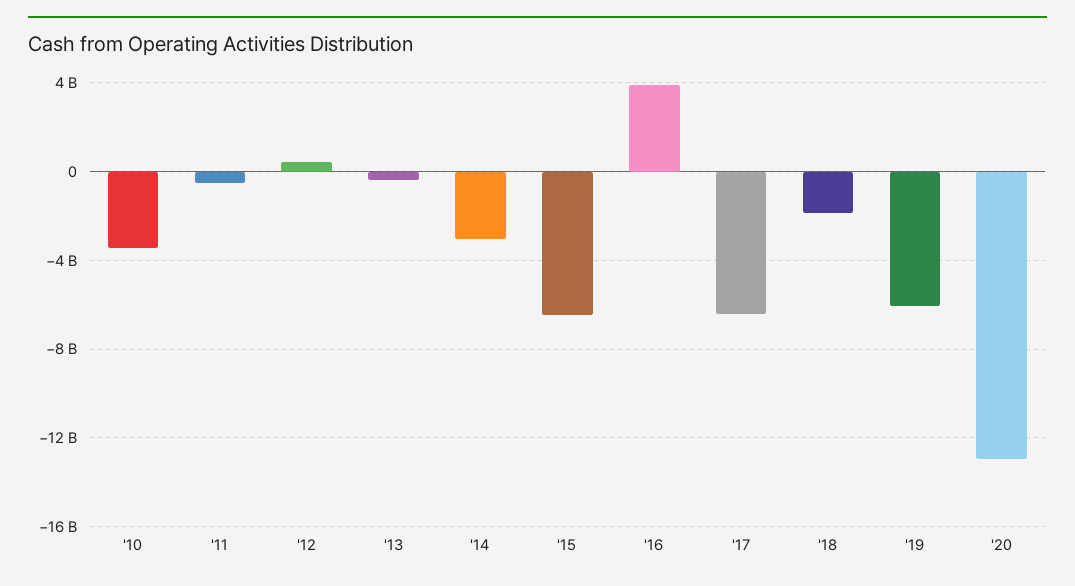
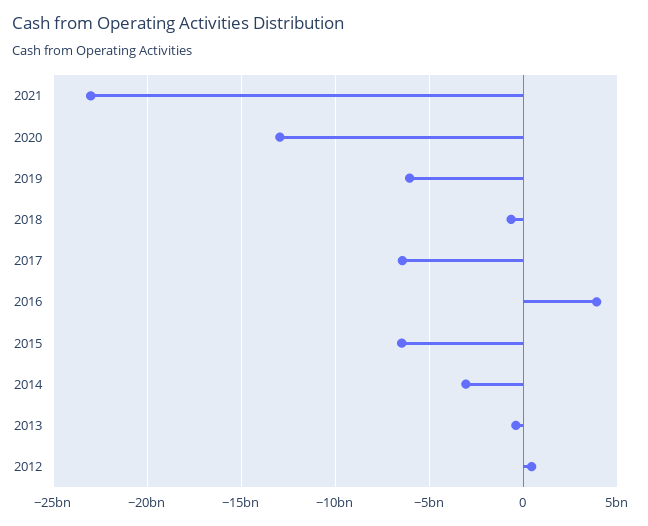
'10: -3500000000 -> none
'11: -500000000 -> none
'18: -2000000000 -> -500000000
2021: none -> -23000000000

